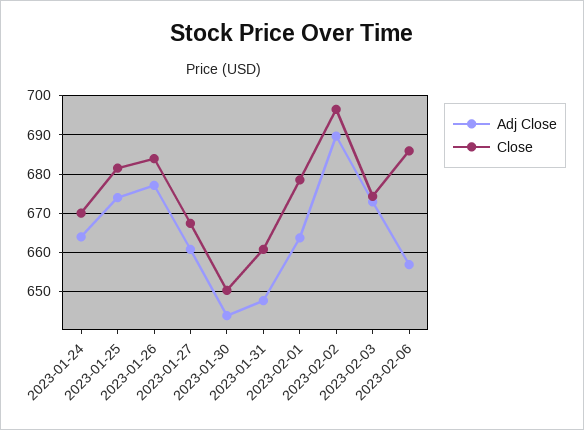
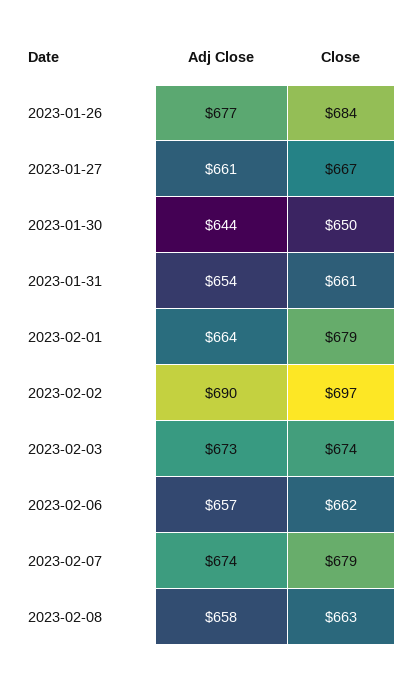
Adj Close, 2023-01-24: 664 -> none
Close, 2023-01-24: 670 -> none
Adj Close, 2023-01-25: 674 -> none
Close, 2023-01-25: 682 -> none
Adj Close, 2023-01-31: 648 -> 654
Close, 2023-02-06: 686 -> 662
Adj Close, 2023-02-07: none -> 674
Close, 2023-02-07: none -> 679
Adj Close, 2023-02-08: none -> 658
Close, 2023-02-08: none -> 663

